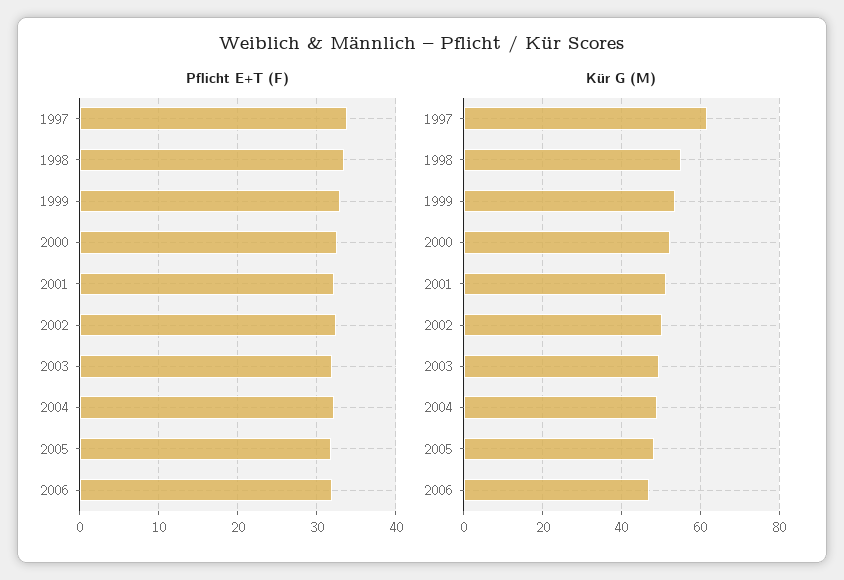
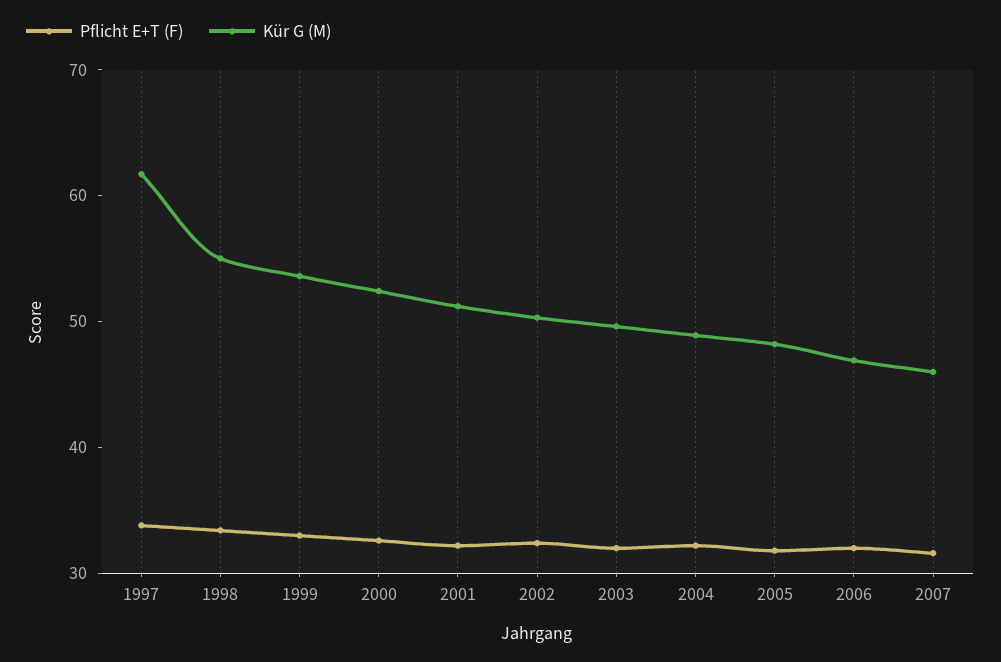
Pflicht E+T (F), 2007: none -> 32
Kür G (M), 2007: none -> 46

